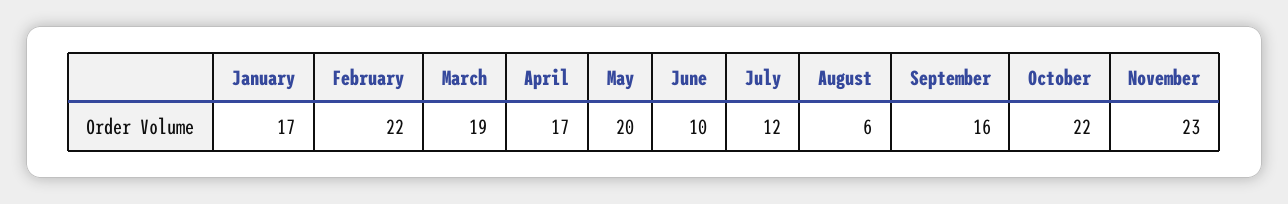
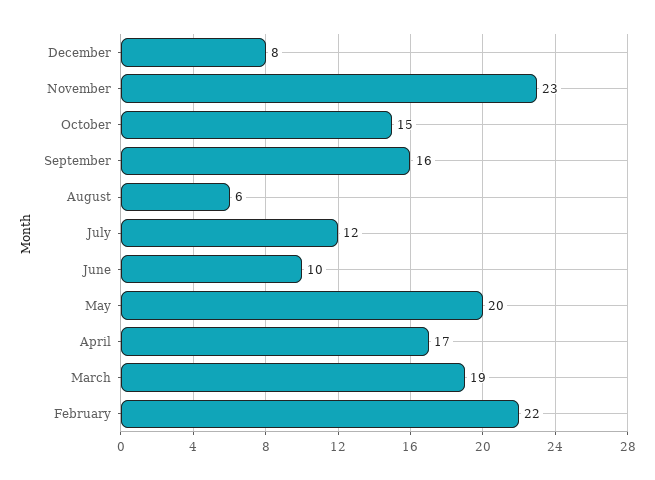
January: 17 -> none
October: 22 -> 15
December: none -> 8

